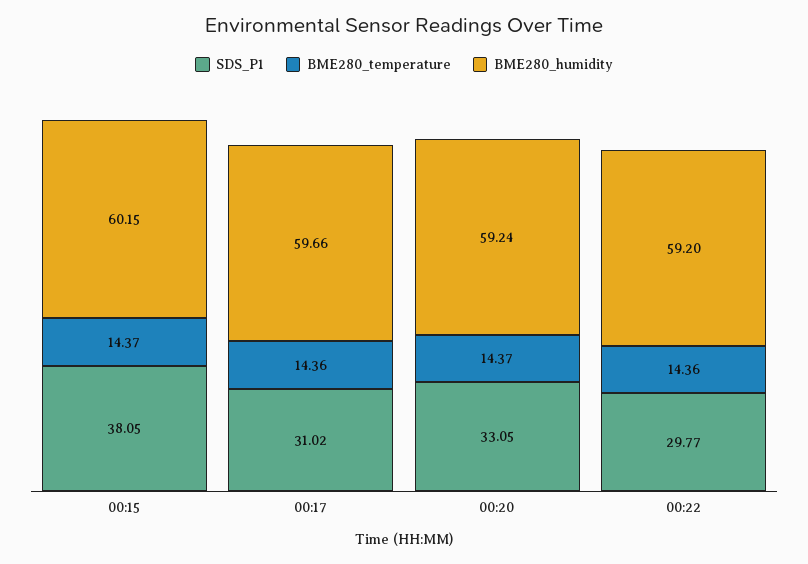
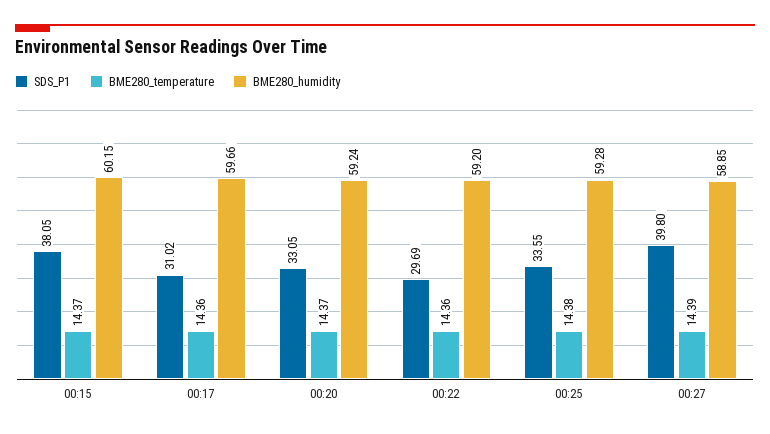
SDS_P1, 00:22: 29.77 -> 29.69
SDS_P1, 00:25: none -> 33.55
BME280_temperature, 00:25: none -> 14.38
BME280_humidity, 00:25: none -> 59.28
SDS_P1, 00:27: none -> 39.8
BME280_temperature, 00:27: none -> 14.39
BME280_humidity, 00:27: none -> 58.85

